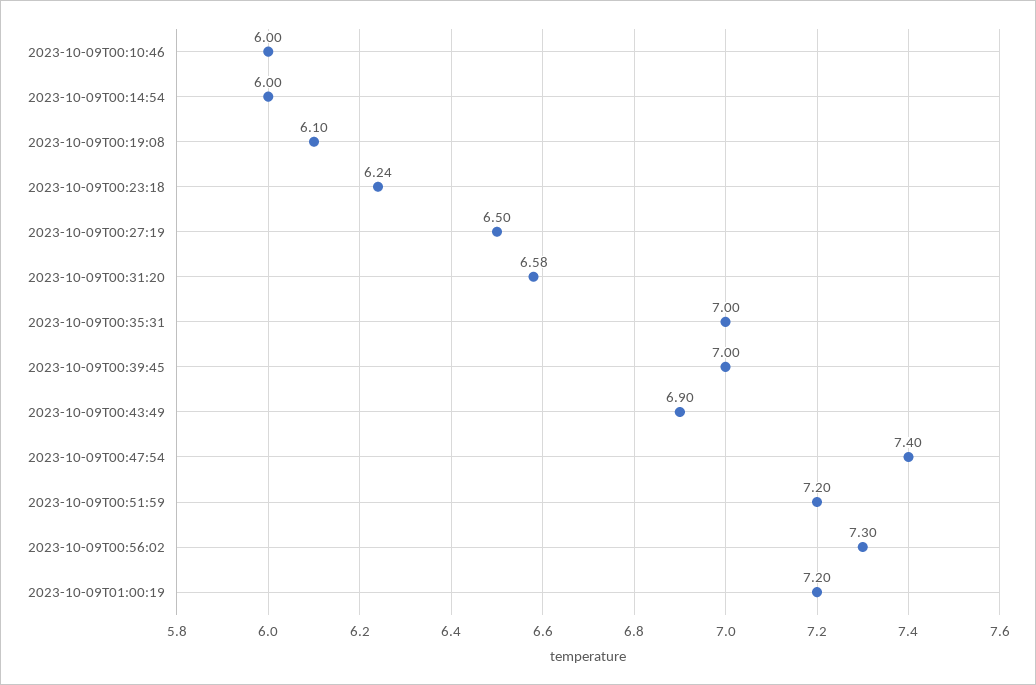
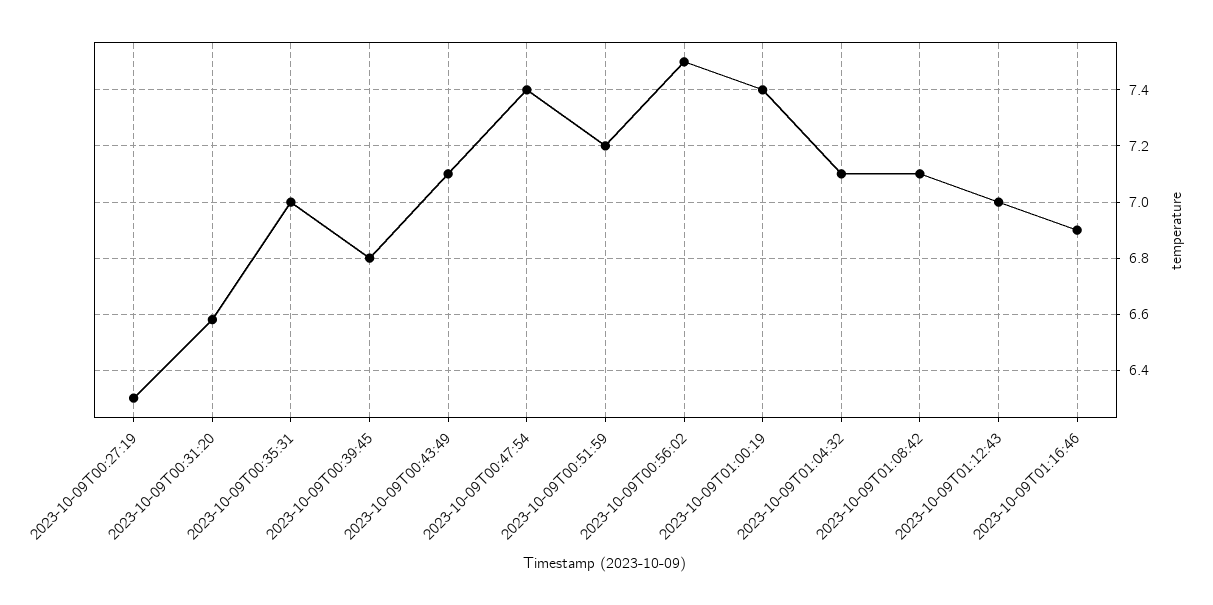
2023-10-09T00:10:46: 6 -> none
2023-10-09T00:14:54: 6 -> none
2023-10-09T00:19:08: 6.1 -> none
2023-10-09T00:23:18: 6.24 -> none
2023-10-09T00:27:19: 6.5 -> 6.3
2023-10-09T00:39:45: 7 -> 6.8
2023-10-09T00:43:49: 6.9 -> 7.1
2023-10-09T00:56:02: 7.3 -> 7.5
2023-10-09T01:00:19: 7.2 -> 7.4
2023-10-09T01:04:32: none -> 7.1
2023-10-09T01:08:42: none -> 7.1
2023-10-09T01:12:43: none -> 7
2023-10-09T01:16:46: none -> 6.9

